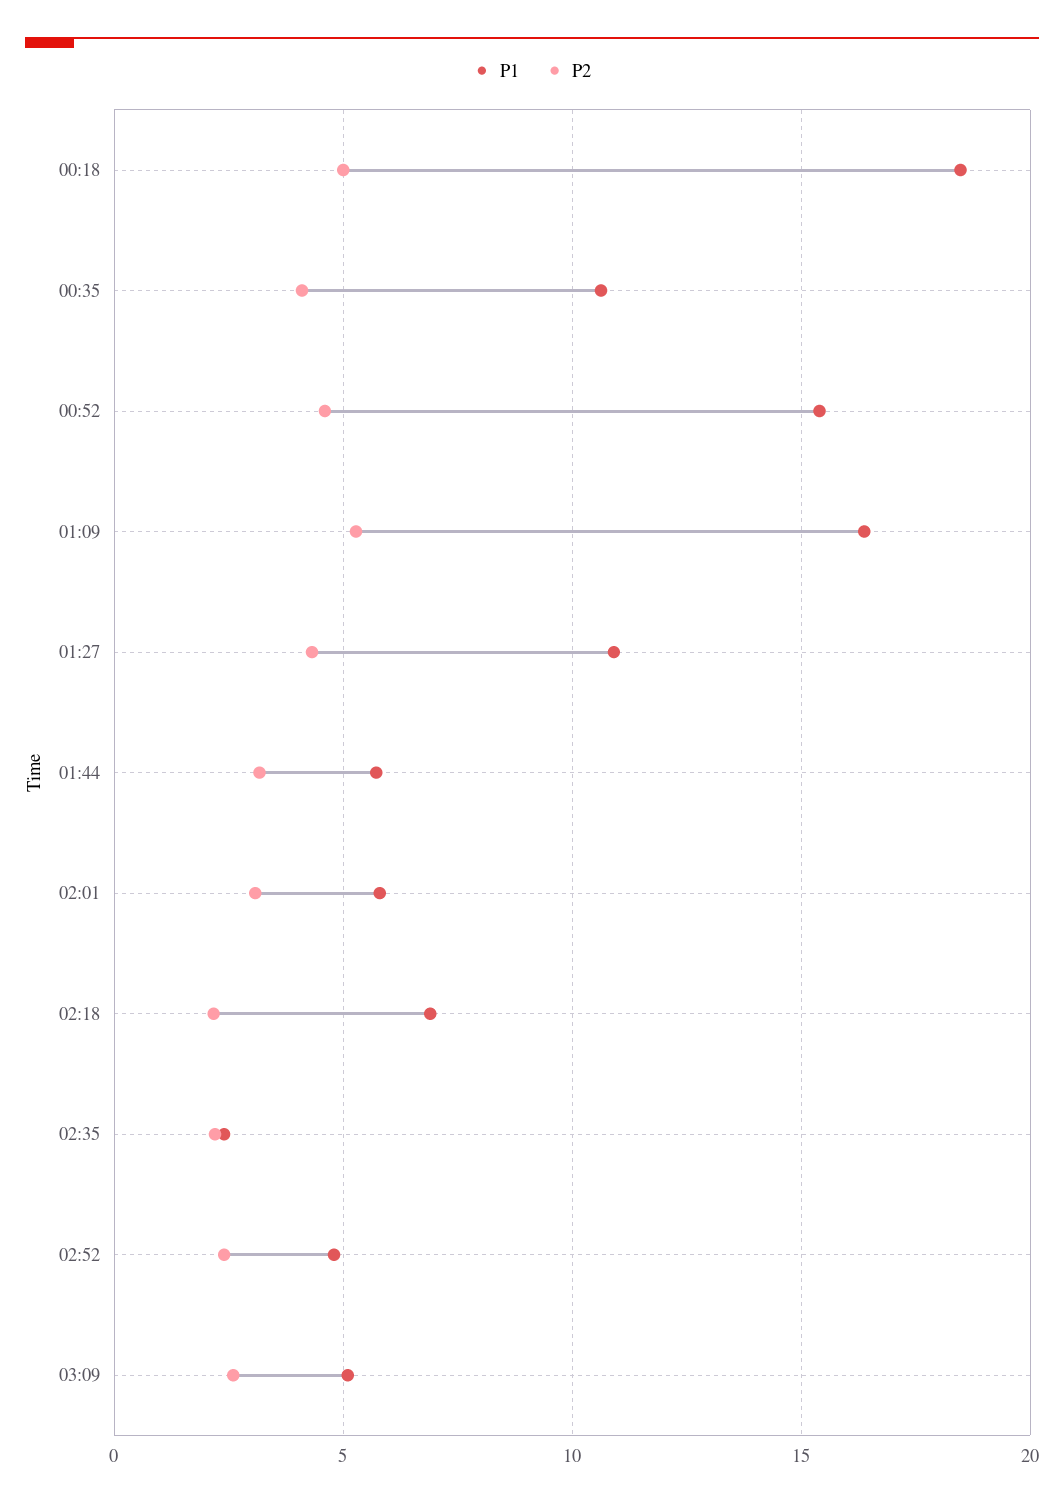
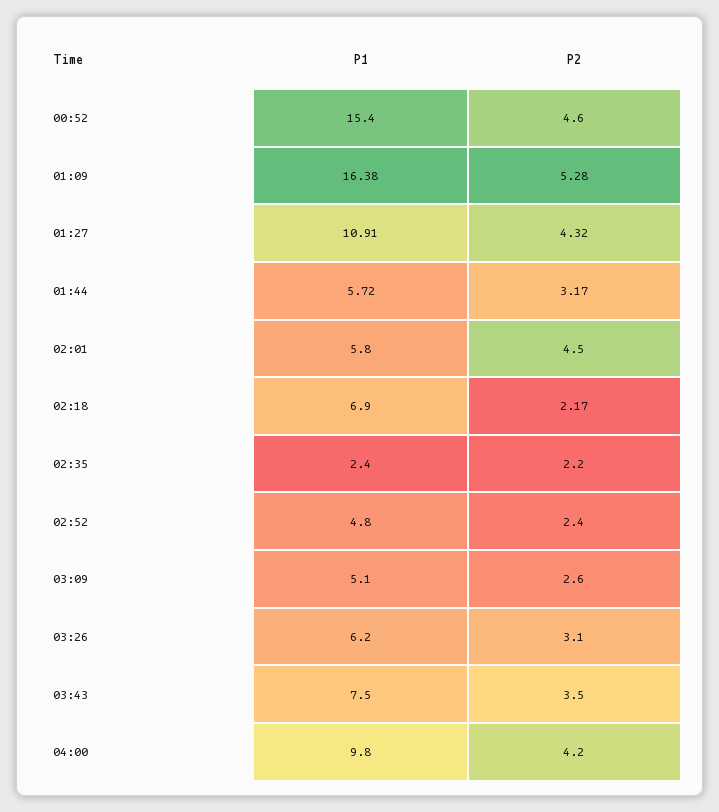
P1, 00:18: 18.5 -> none
P2, 00:18: 5 -> none
P1, 00:35: 10.5 -> none
P2, 00:35: 4 -> none
P2, 02:01: 3 -> 4.5
P1, 03:26: none -> 6.2
P2, 03:26: none -> 3.1
P1, 03:43: none -> 7.5
P2, 03:43: none -> 3.5
P1, 04:00: none -> 9.8
P2, 04:00: none -> 4.2

